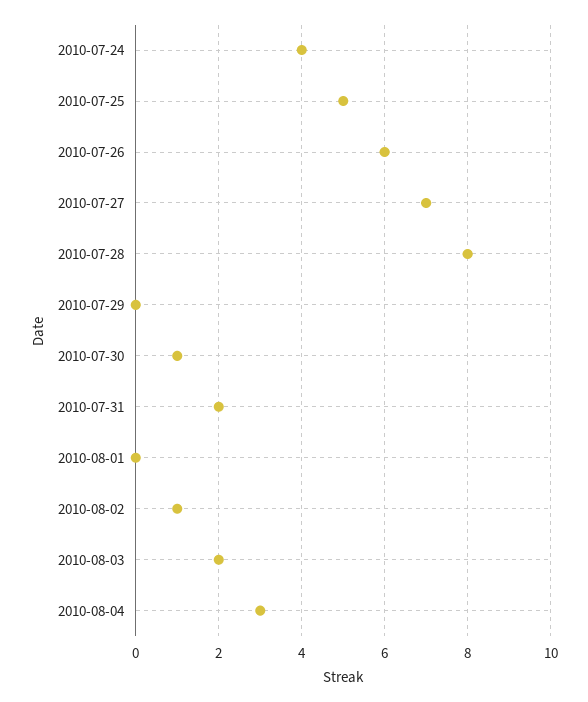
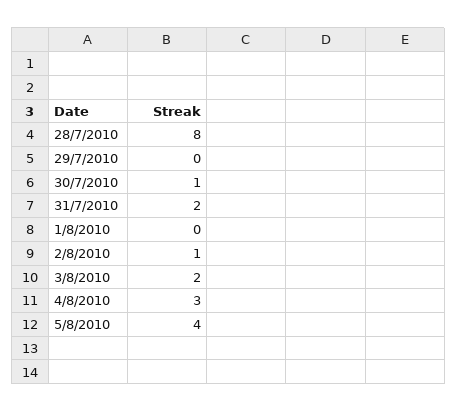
2010-07-24: 4 -> none
2010-07-25: 5 -> none
2010-07-26: 6 -> none
2010-07-27: 7 -> none
5/8/2010: none -> 4

